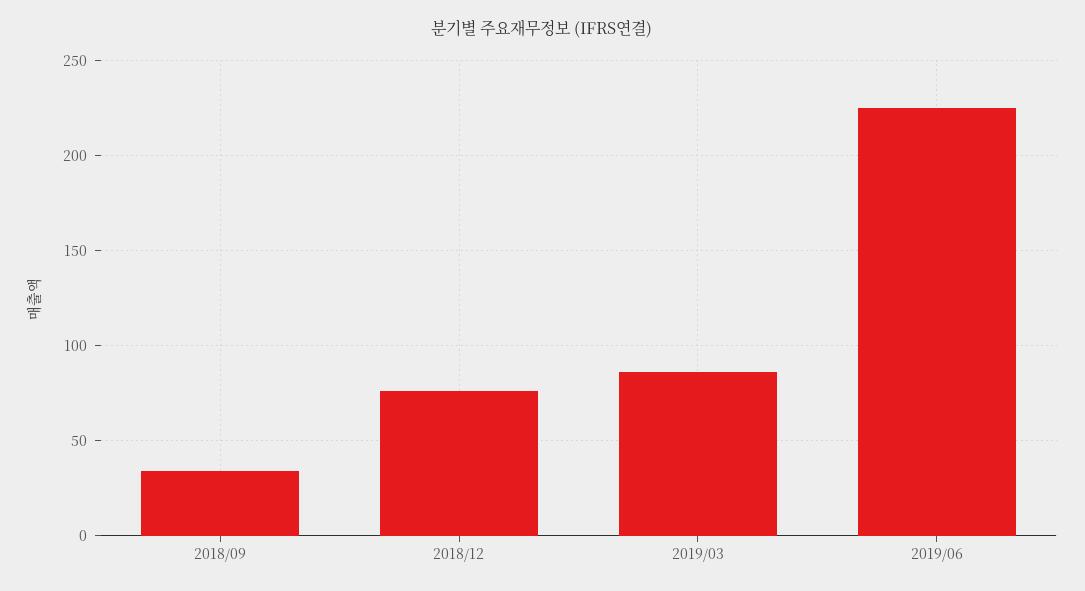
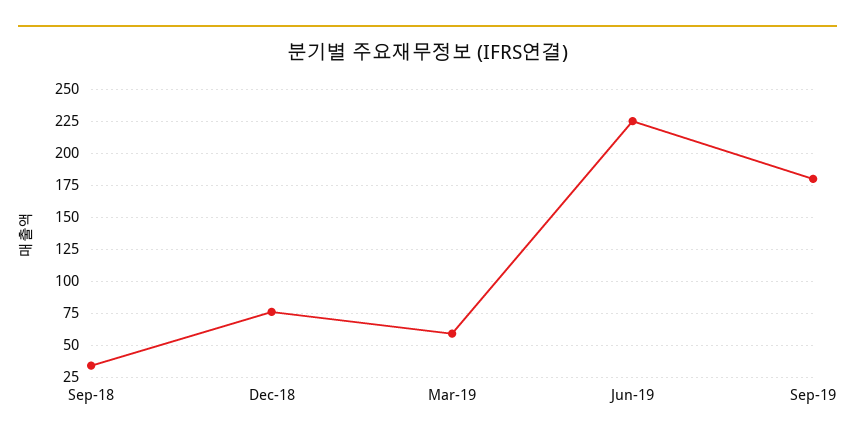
2019/03: 85 -> 60
Sep-19: none -> 180

